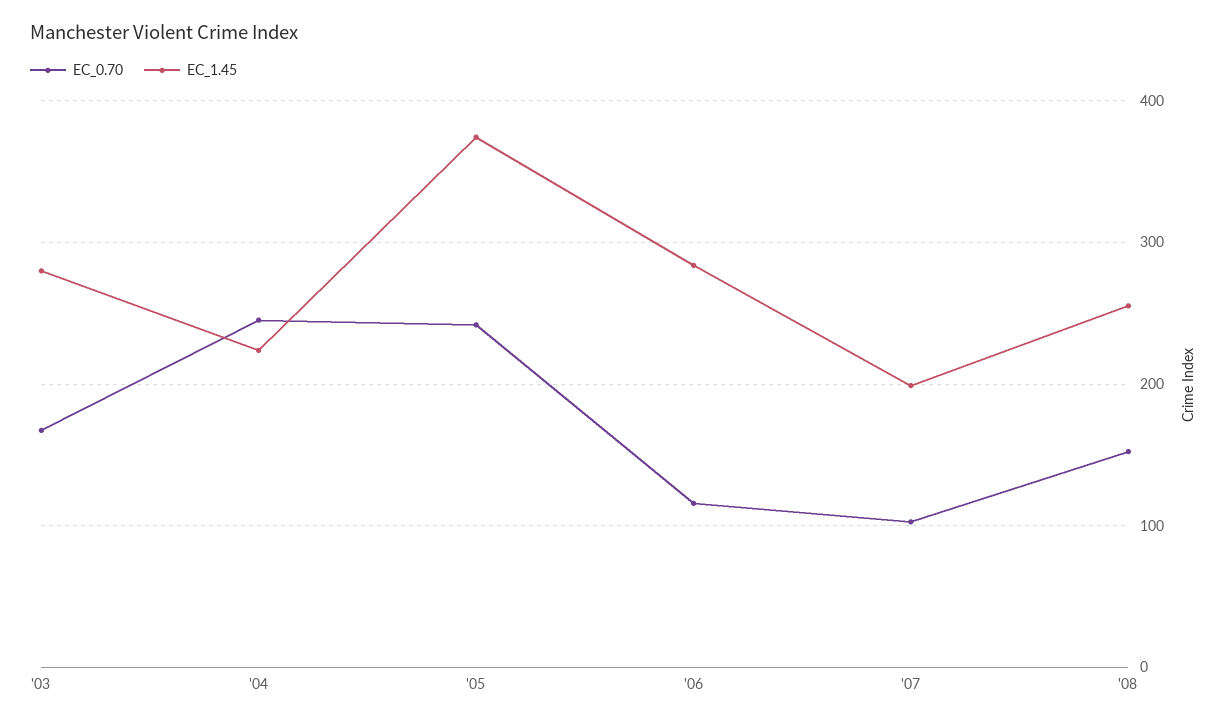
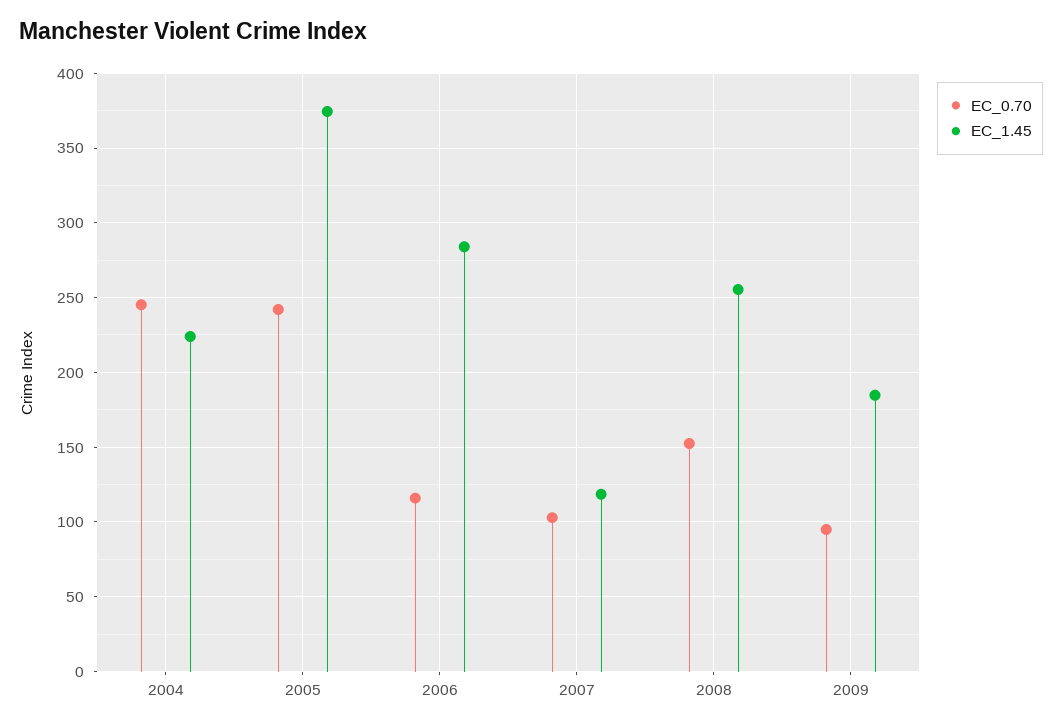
EC_0.70, '03: 170 -> none
EC_1.45, '03: 280 -> none
EC_1.45, '07: 200 -> 120
EC_0.70, 2009: none -> 95
EC_1.45, 2009: none -> 185

